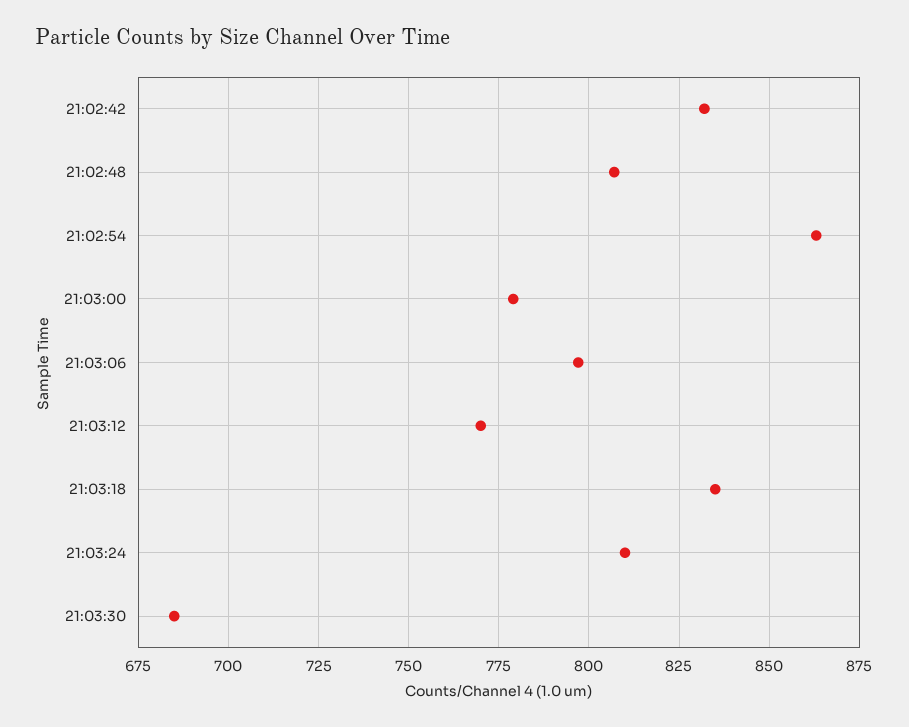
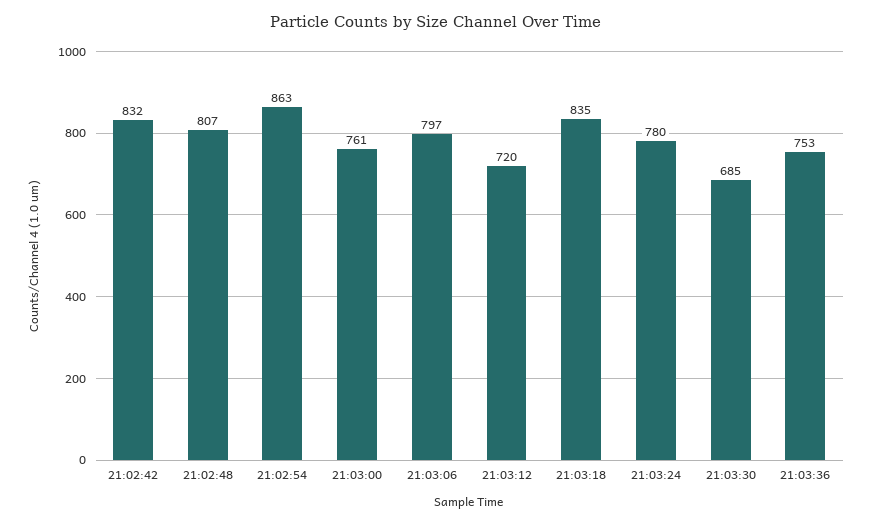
21:03:00: 780 -> 761
21:03:12: 770 -> 720
21:03:24: 810 -> 780
21:03:36: none -> 753

